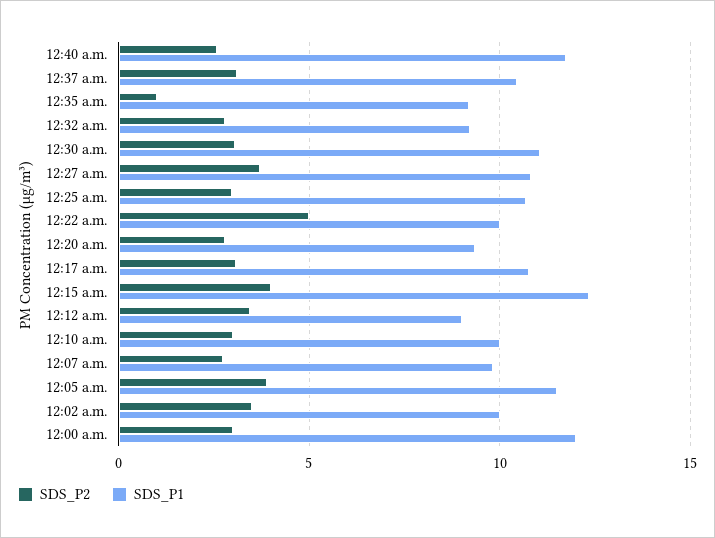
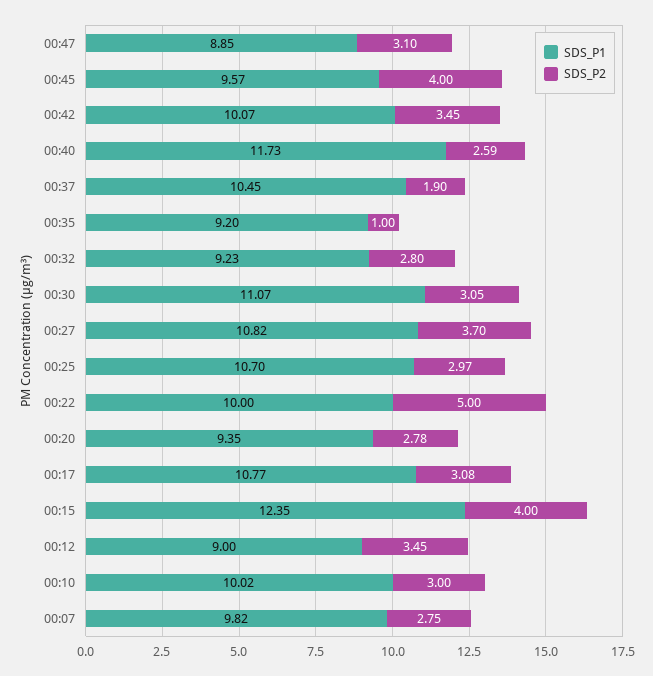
SDS_P2, 12:37 a.m.: 3 -> 1.9
SDS_P2, 12:05 a.m.: 4 -> none
SDS_P1, 12:05 a.m.: 11.5 -> none
SDS_P2, 12:02 a.m.: 3.5 -> none
SDS_P1, 12:02 a.m.: 10 -> none
SDS_P2, 12:00 a.m.: 3 -> none
SDS_P1, 12:00 a.m.: 12 -> none
SDS_P1, 00:47: none -> 8.85
SDS_P2, 00:47: none -> 3.1
SDS_P1, 00:45: none -> 9.57
SDS_P2, 00:45: none -> 4
SDS_P1, 00:42: none -> 10.07
SDS_P2, 00:42: none -> 3.45

